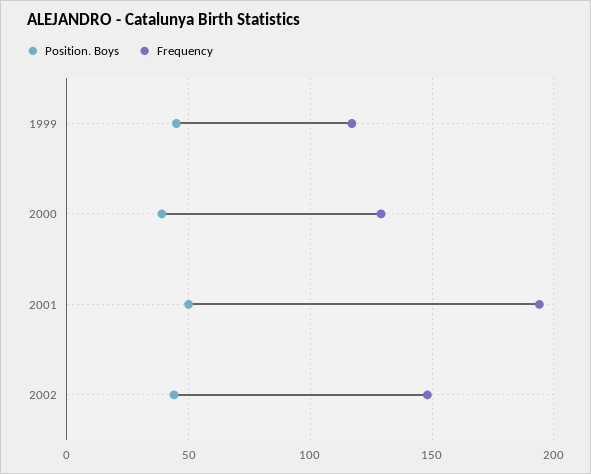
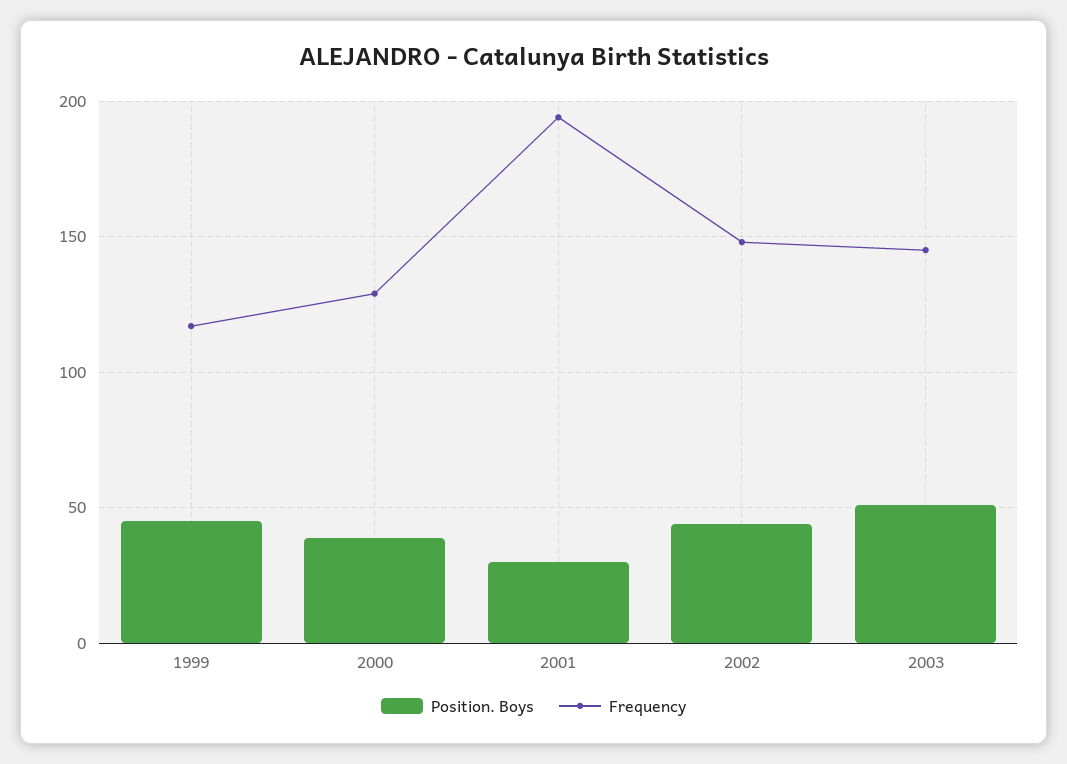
Position. Boys, 2001: 50 -> 30
Position. Boys, 2003: none -> 50
Frequency, 2003: none -> 145

